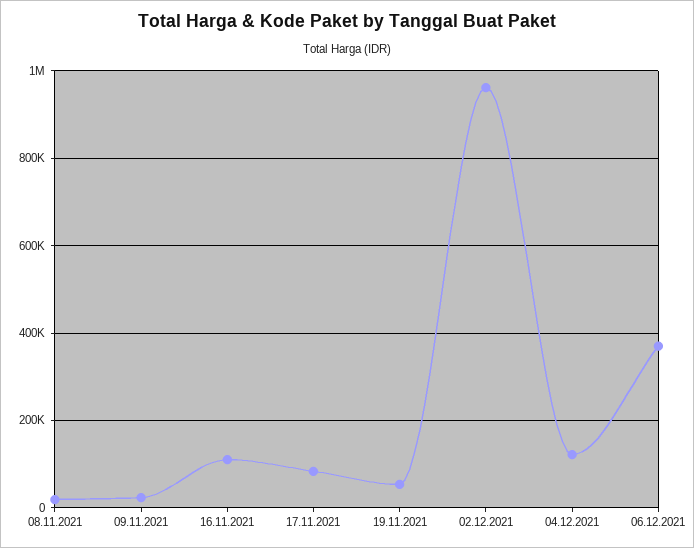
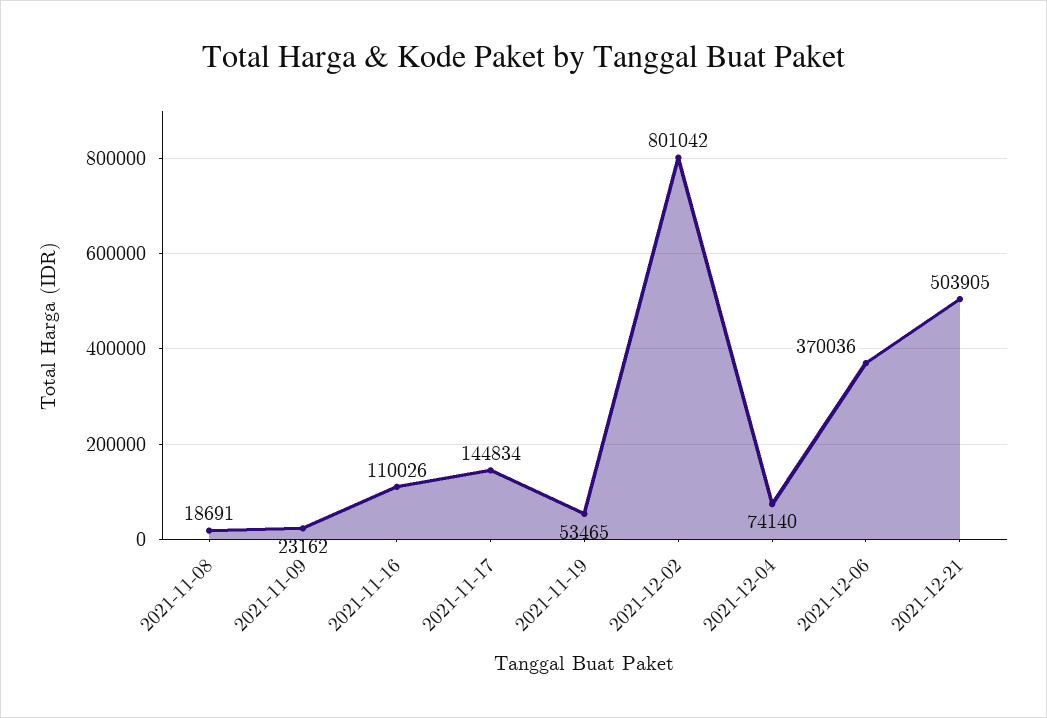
17.11.2021: 80000 -> 144834
02.12.2021: 960000 -> 801042
04.12.2021: 120000 -> 74140
2021-12-21: none -> 503905

